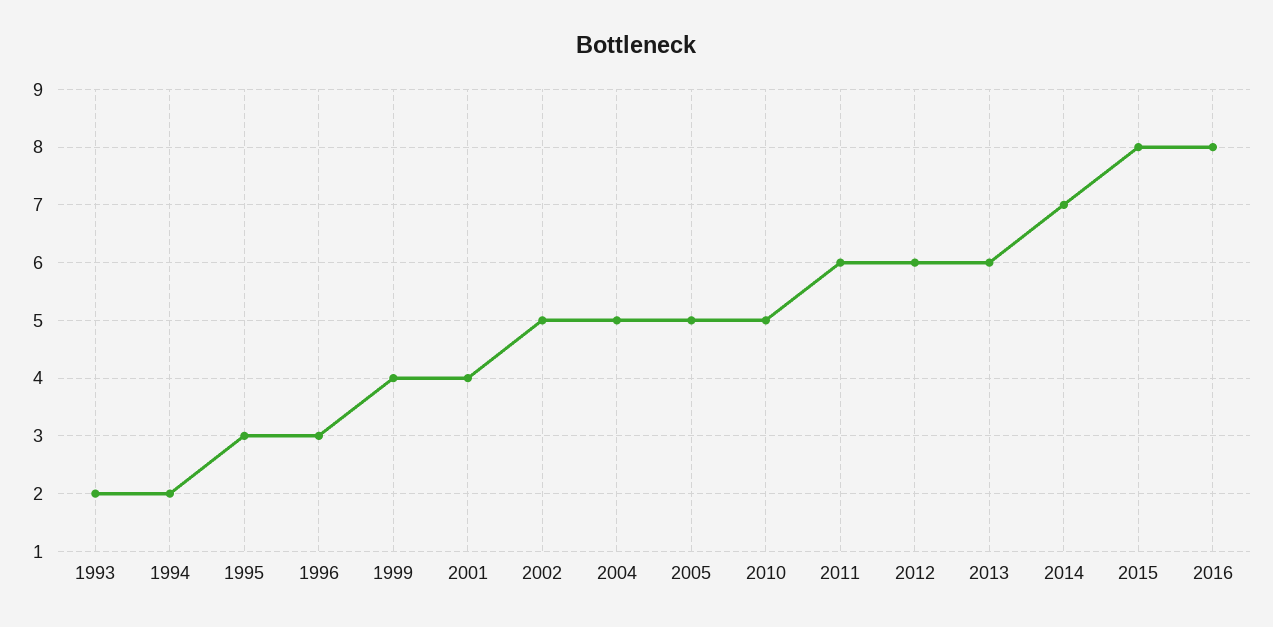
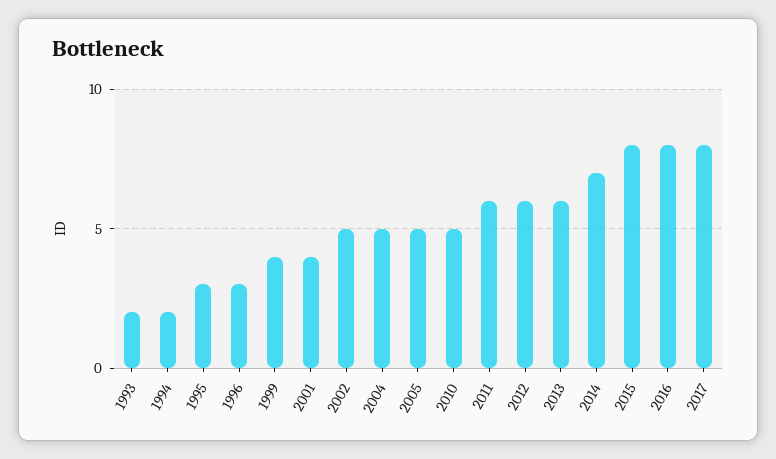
2017: none -> 8

